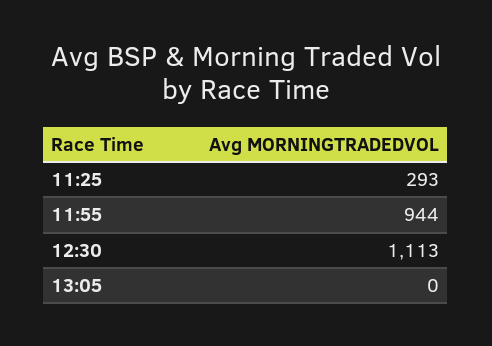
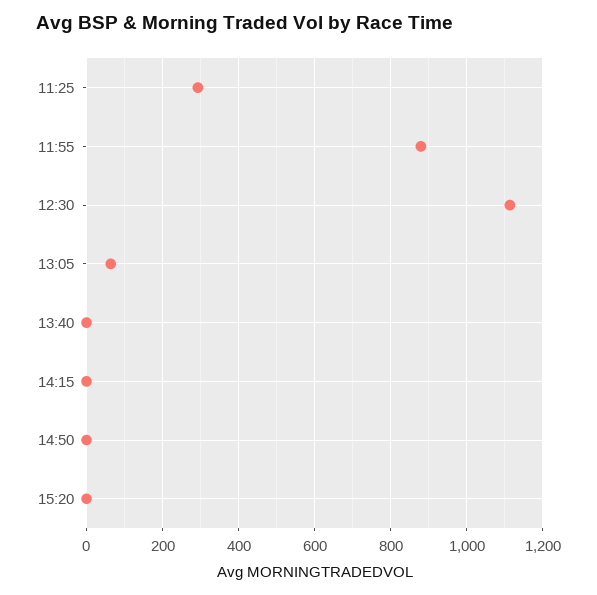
11:55: 944 -> 880
13:05: 0 -> 60
13:40: none -> 0
14:15: none -> 0
14:50: none -> 0
15:20: none -> 0

